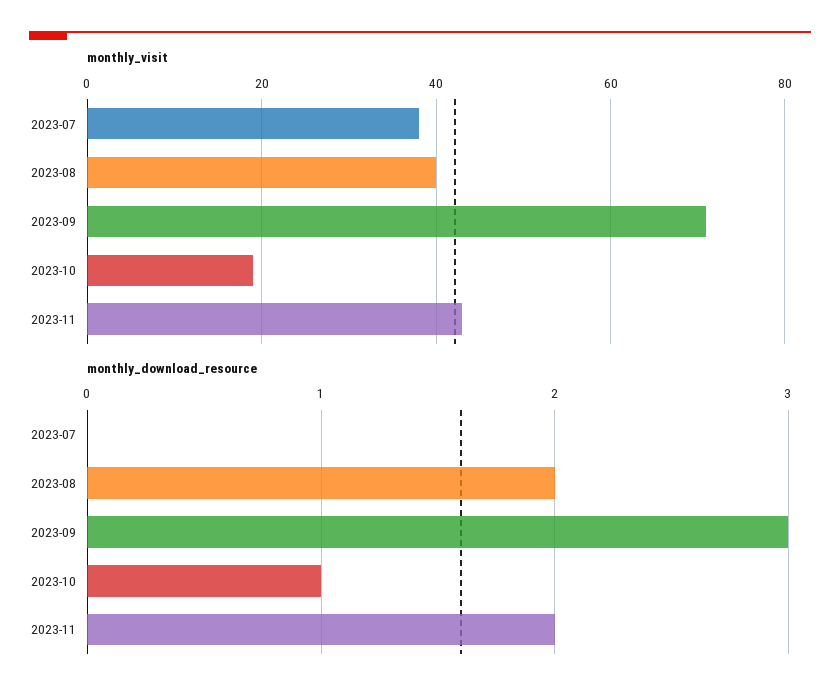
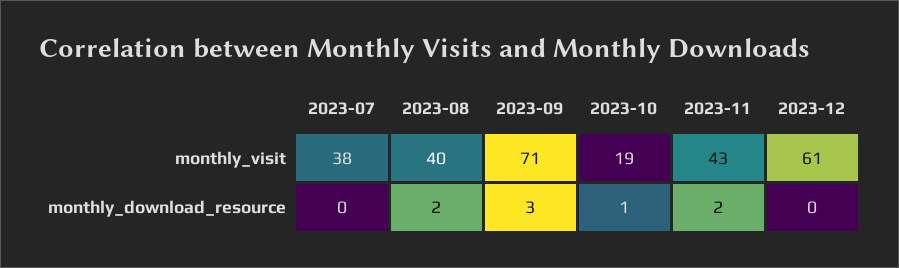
monthly_visit, 2023-12: none -> 61
monthly_download_resource, 2023-12: none -> 0

